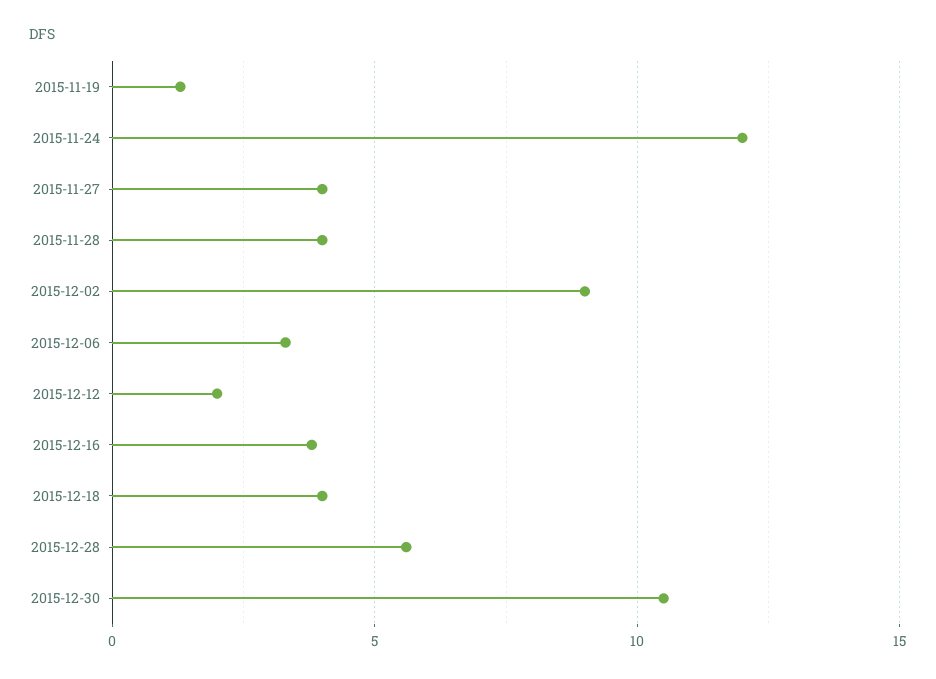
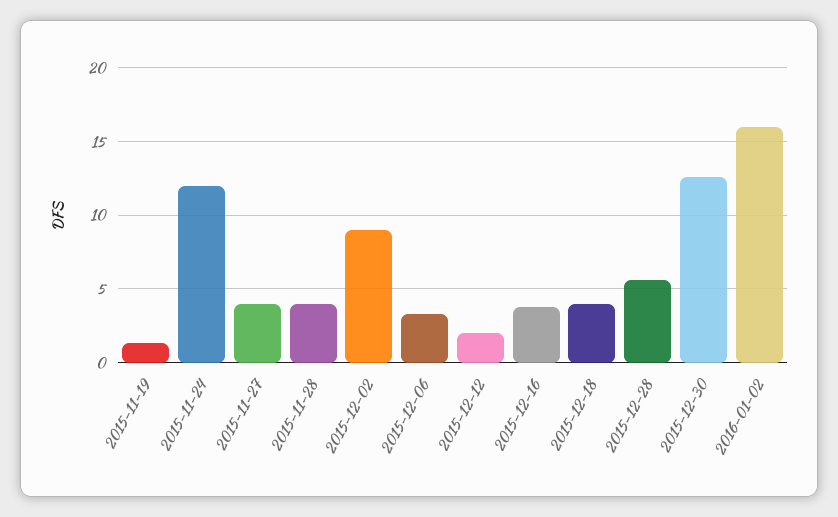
2015-12-30: 10.5 -> 12.5
2016-01-02: none -> 16

